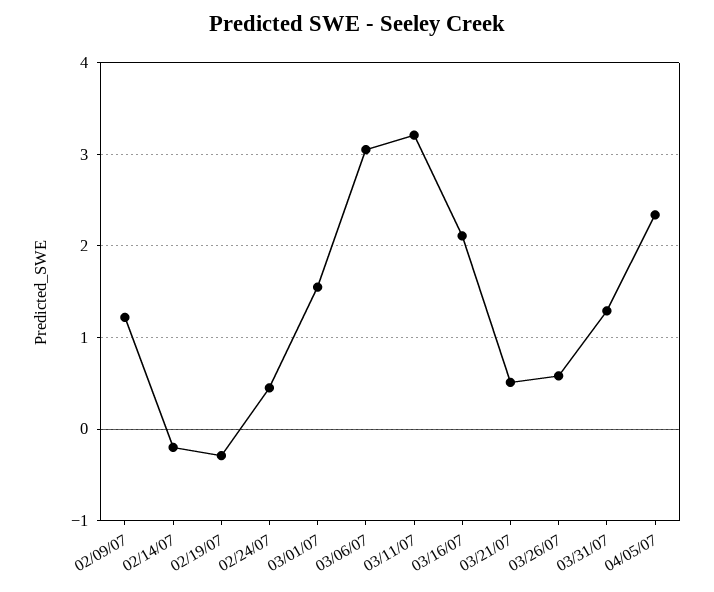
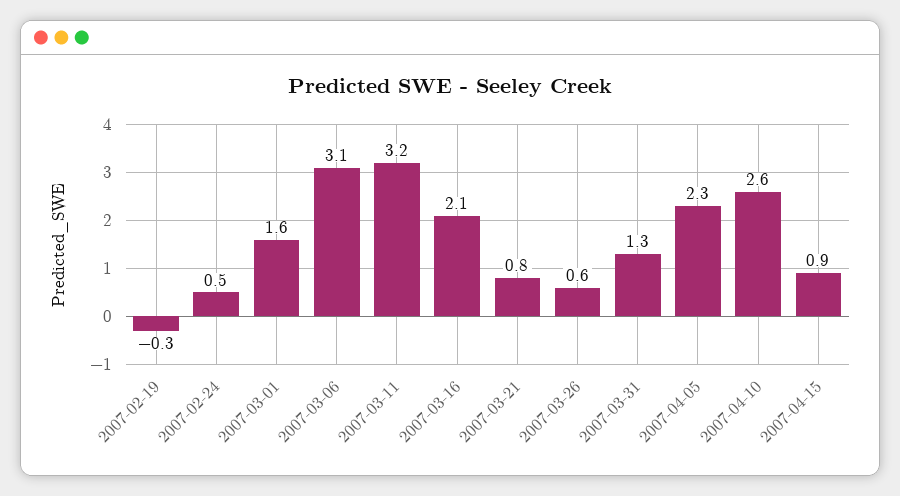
02/09/07: 1.2 -> none
02/14/07: -0.2 -> none
03/21/07: 0.5 -> 0.8
2007-04-10: none -> 2.6
2007-04-15: none -> 0.9

